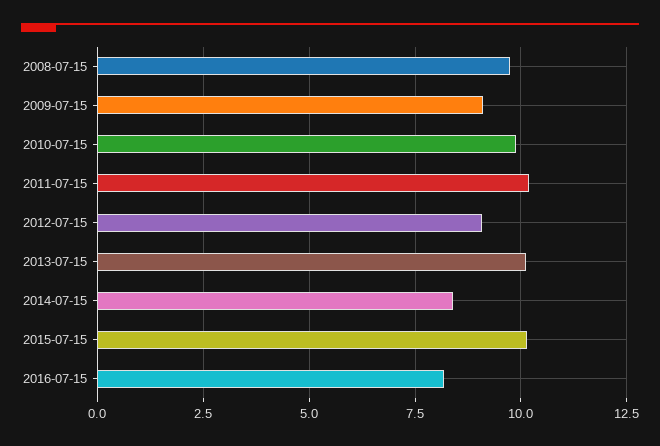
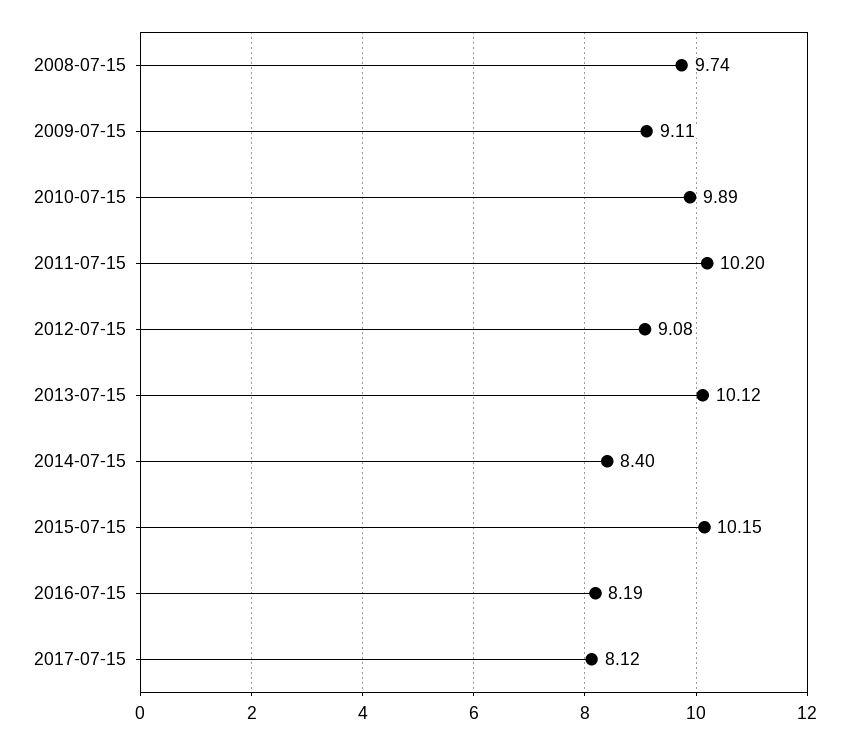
2017-07-15: none -> 8.12

